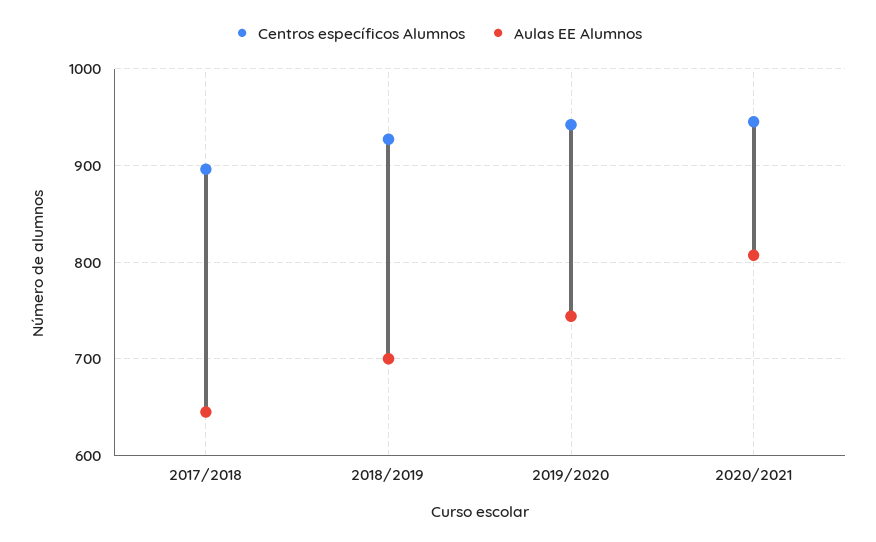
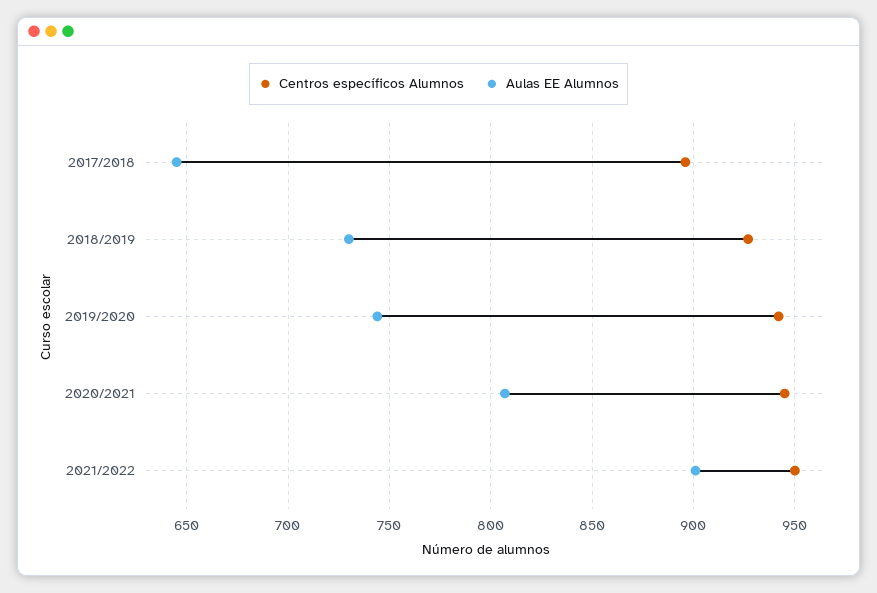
Aulas EE Alumnos, 2018/2019: 700 -> 730
Centros específicos Alumnos, 2021/2022: none -> 950
Aulas EE Alumnos, 2021/2022: none -> 900

